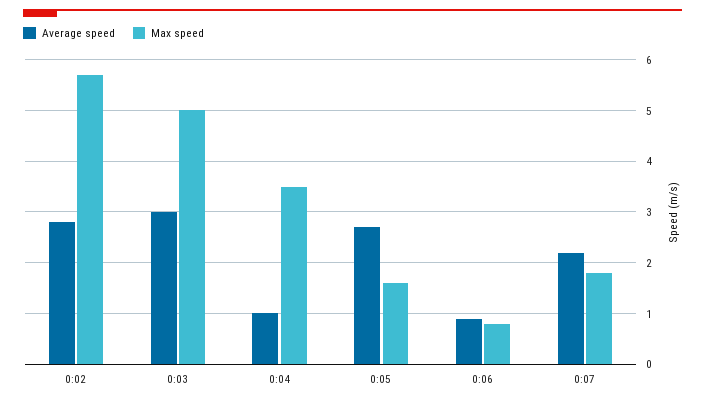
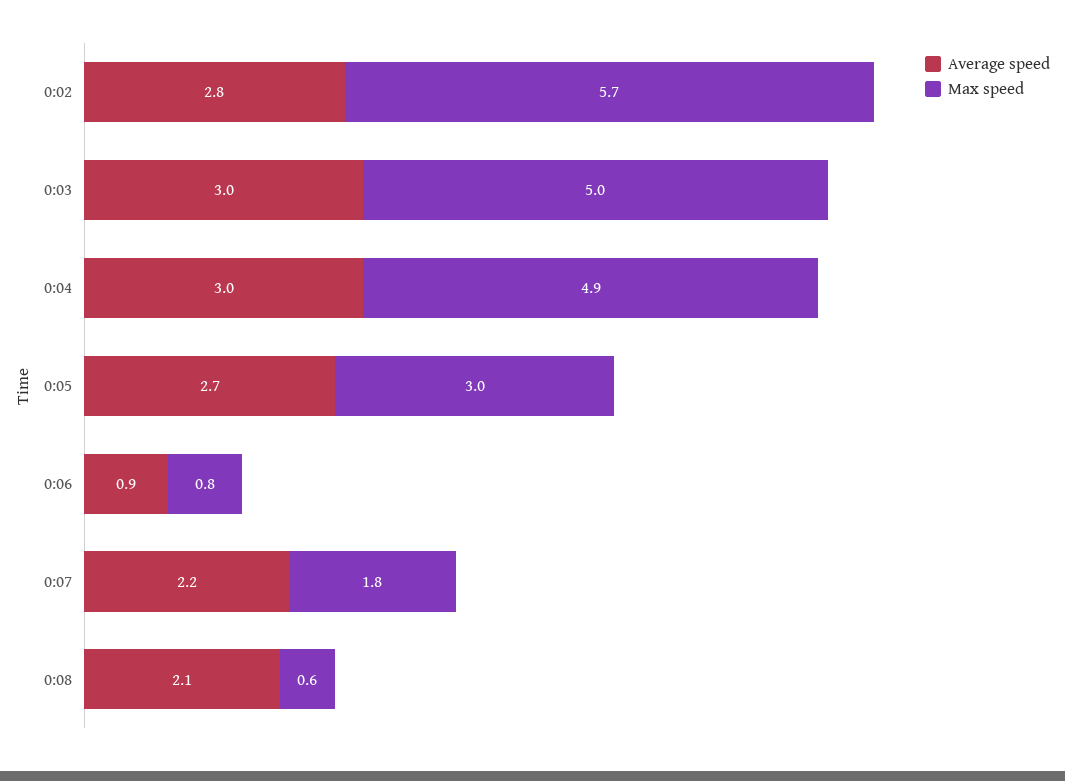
Average speed, 0:04: 1 -> 3
Max speed, 0:04: 3.5 -> 4.9
Max speed, 0:05: 1.5 -> 3
Average speed, 0:08: none -> 2.1
Max speed, 0:08: none -> 0.6

